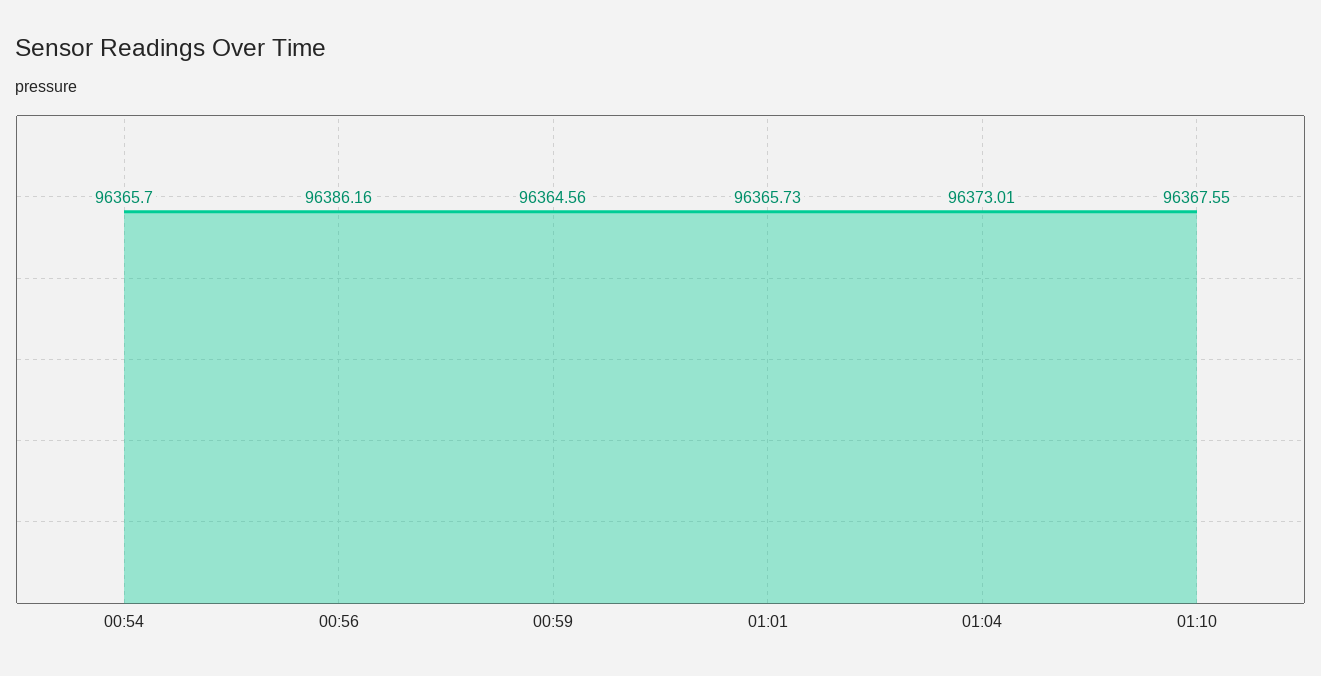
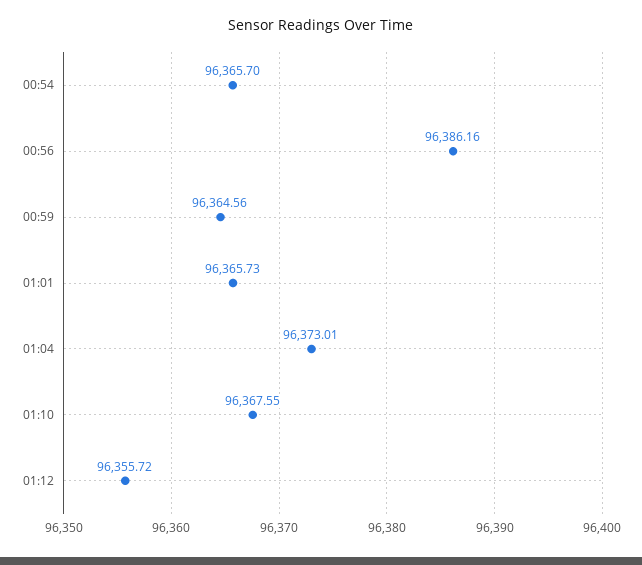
01:12: none -> 96355.72

